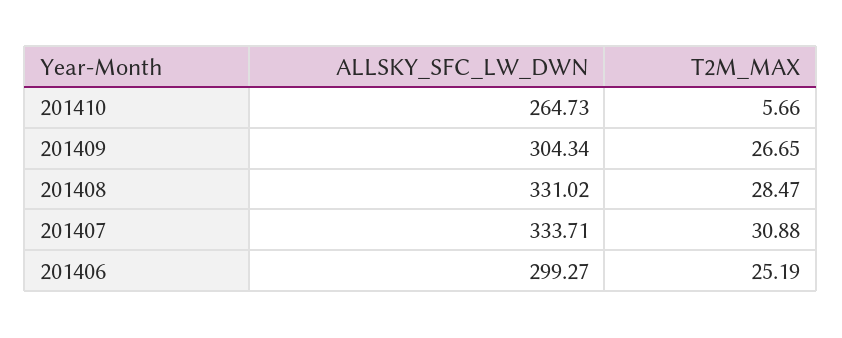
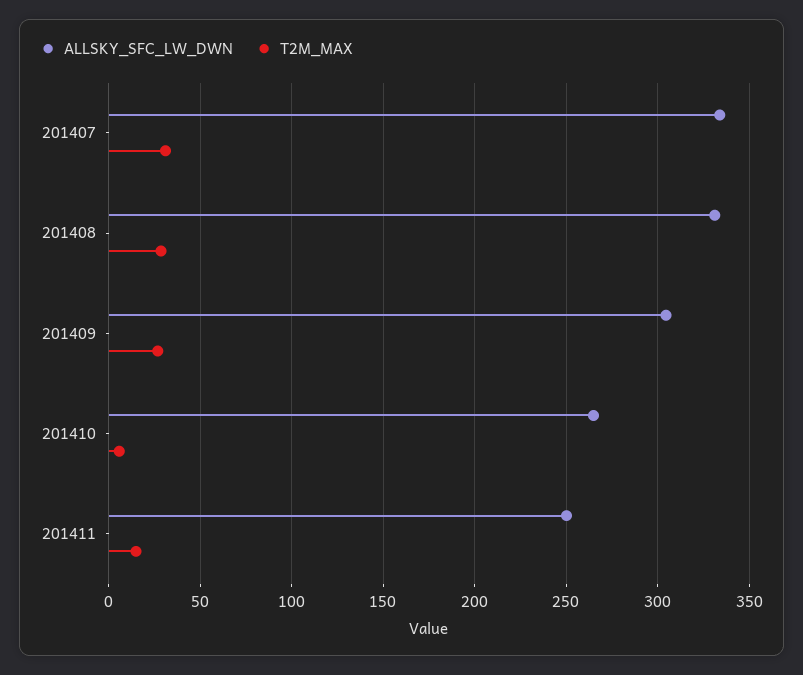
ALLSKY_SFC_LW_DWN, 201406: 299.27 -> none
T2M_MAX, 201406: 25.19 -> none
ALLSKY_SFC_LW_DWN, 201411: none -> 250
T2M_MAX, 201411: none -> 15

